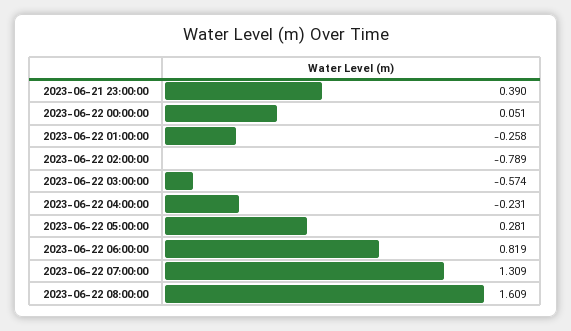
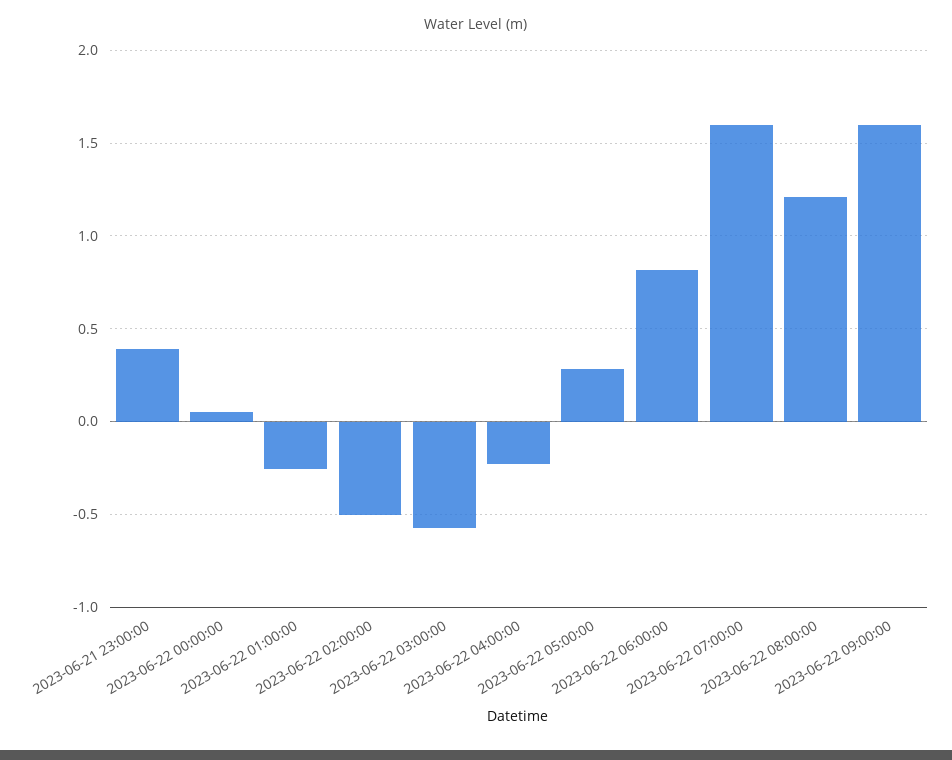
2023-06-22 02:00:00: -0.789 -> -0.5
2023-06-22 07:00:00: 1.309 -> 1.6
2023-06-22 08:00:00: 1.609 -> 1.2
2023-06-22 09:00:00: none -> 1.6

